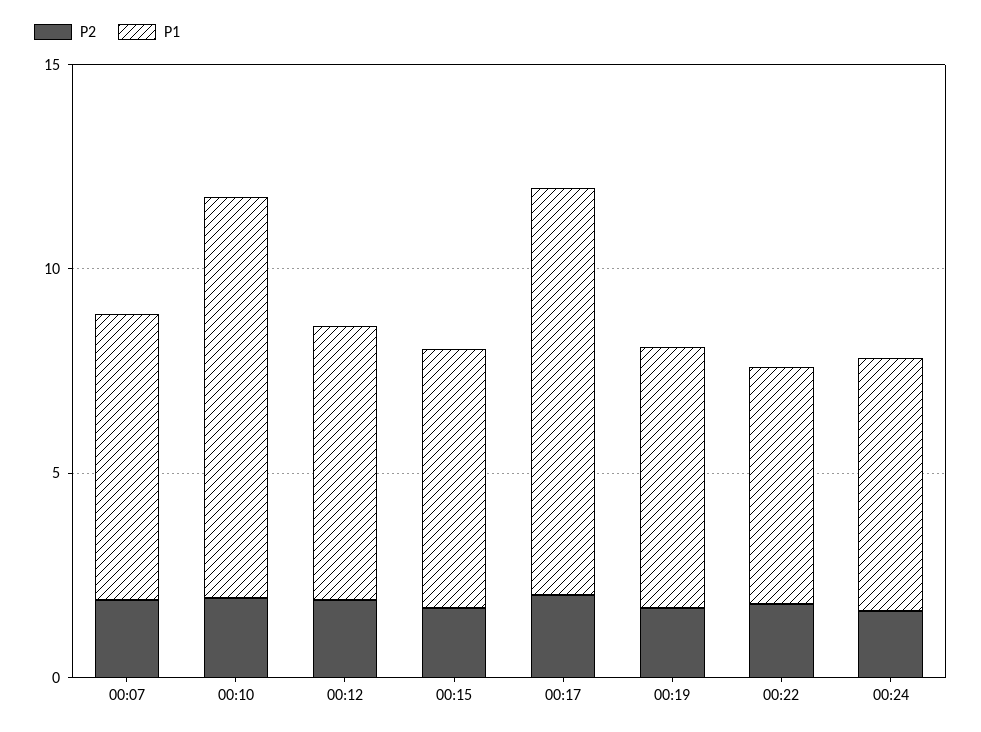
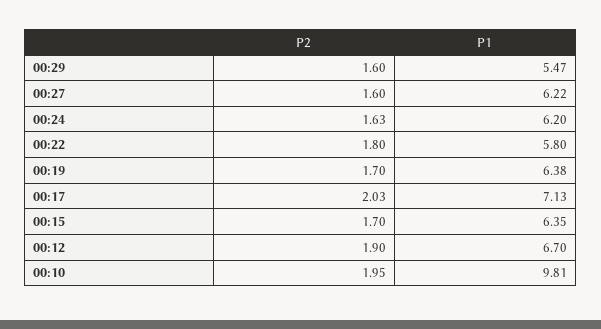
P2, 00:07: 2 -> none
P1, 00:07: 7 -> none
P1, 00:17: 10 -> 7.13
P2, 00:29: none -> 1.6
P1, 00:29: none -> 5.47
P2, 00:27: none -> 1.6
P1, 00:27: none -> 6.22

